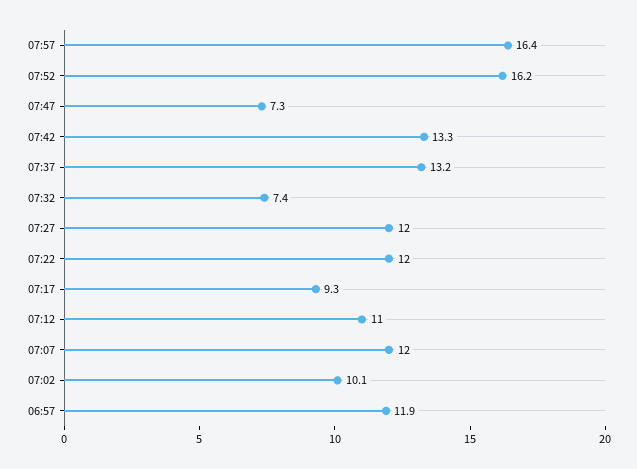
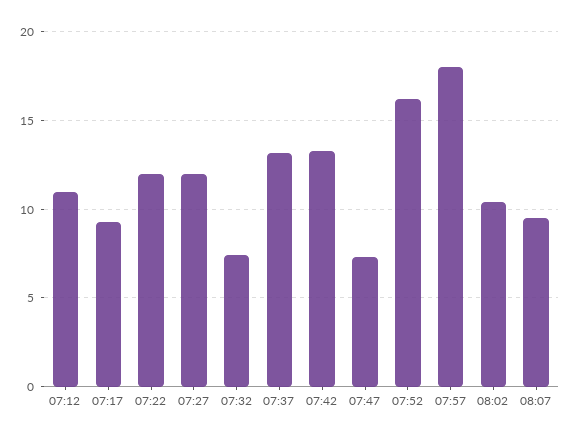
07:57: 16.4 -> 18
07:07: 12 -> none
07:02: 10.1 -> none
06:57: 11.9 -> none
08:02: none -> 10.5
08:07: none -> 9.5

